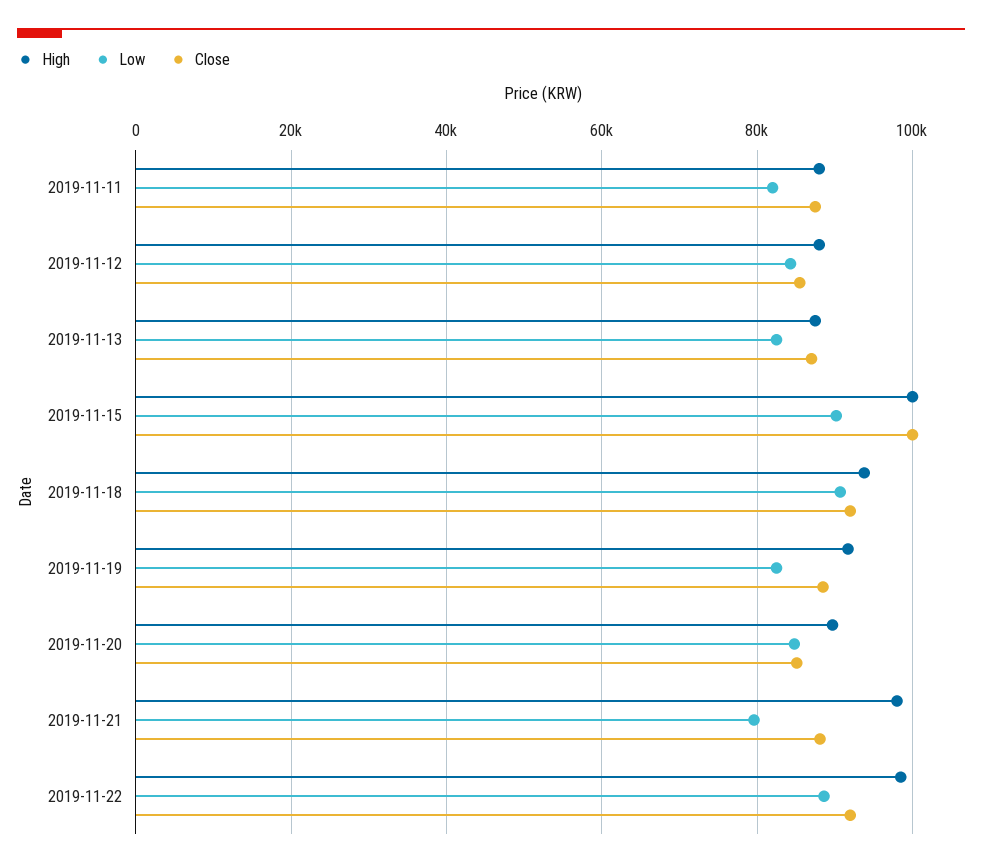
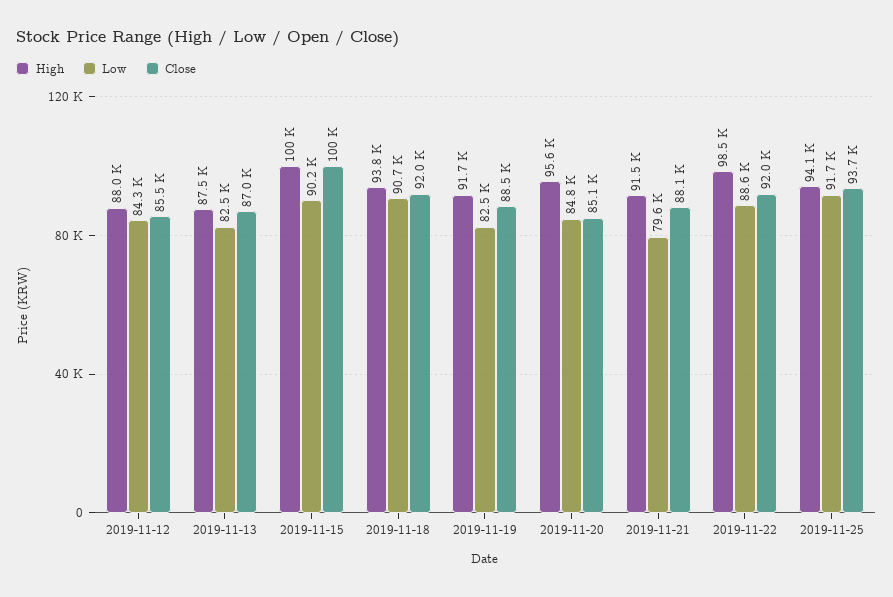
High, 2019-11-11: 88000 -> none
Low, 2019-11-11: 82000 -> none
Close, 2019-11-11: 88000 -> none
High, 2019-11-20: 90000 -> 95600
High, 2019-11-21: 98000 -> 91500
High, 2019-11-25: none -> 94100
Low, 2019-11-25: none -> 91700
Close, 2019-11-25: none -> 93700

